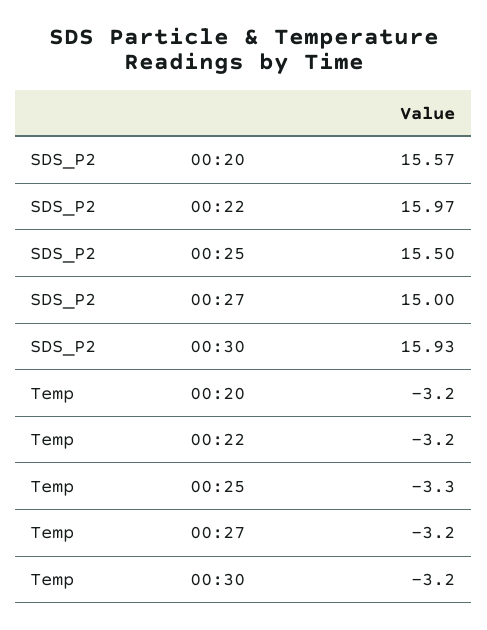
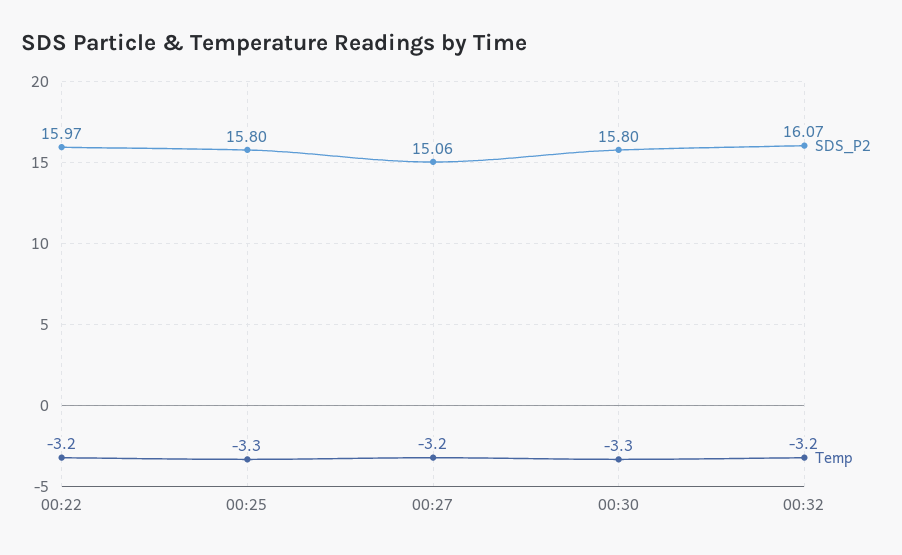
SDS_P2, 00:20: 15.57 -> none
SDS_P2, 00:25: 15.5 -> 15.8
SDS_P2, 00:27: 15 -> 15.06
SDS_P2, 00:30: 15.93 -> 15.8
Temp, 00:20: -3.2 -> none
Temp, 00:30: -3.2 -> -3.3
SDS_P2, 00:32: none -> 16.07
Temp, 00:32: none -> -3.2

